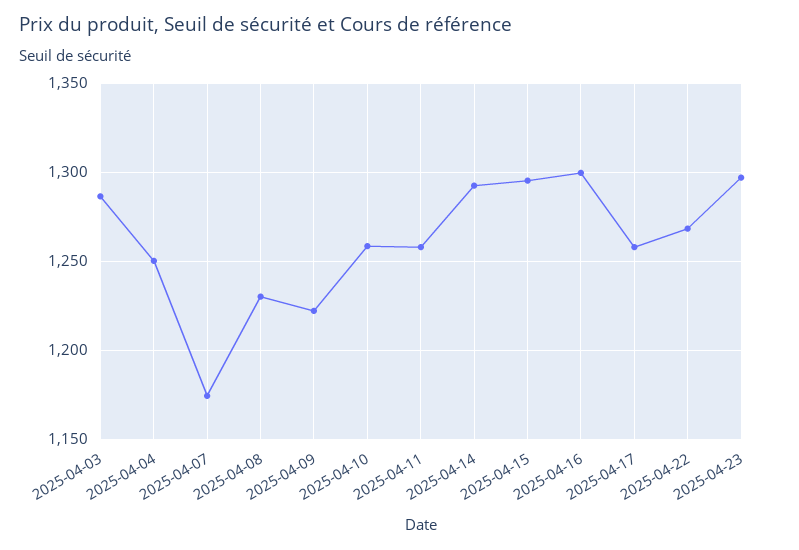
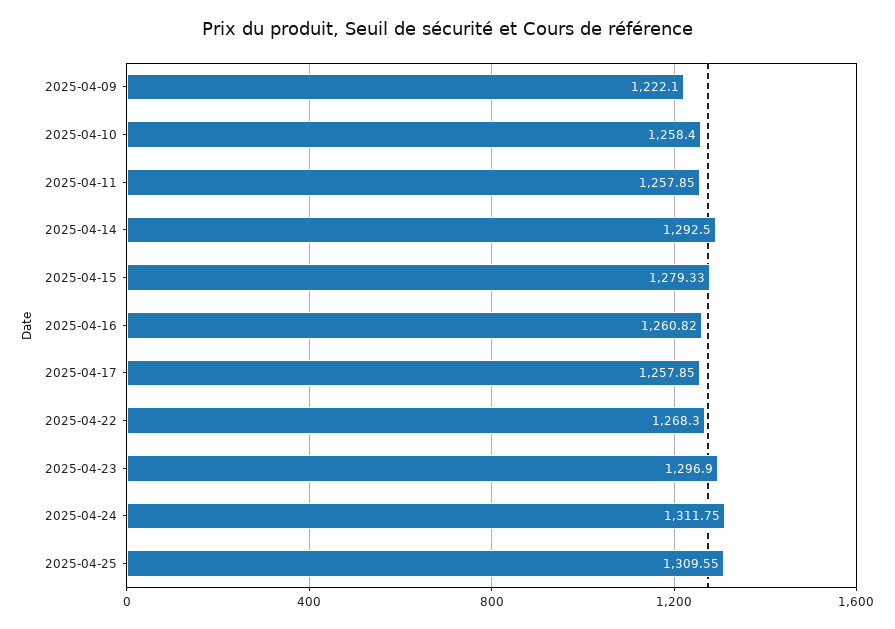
2025-04-03: 1285 -> none
2025-04-04: 1250 -> none
2025-04-07: 1175 -> none
2025-04-08: 1230 -> none
2025-04-15: 1295 -> 1279.33
2025-04-16: 1300 -> 1260.82
2025-04-24: none -> 1311.75
2025-04-25: none -> 1309.55

